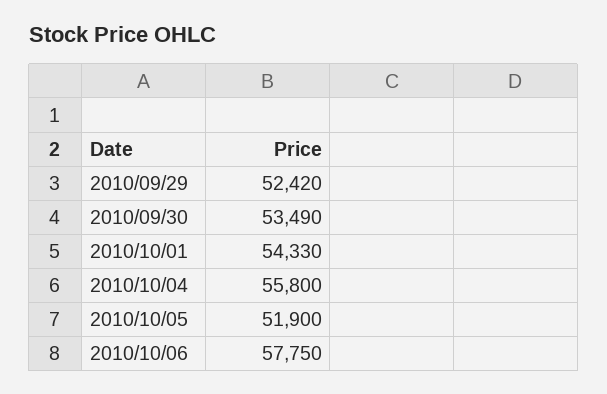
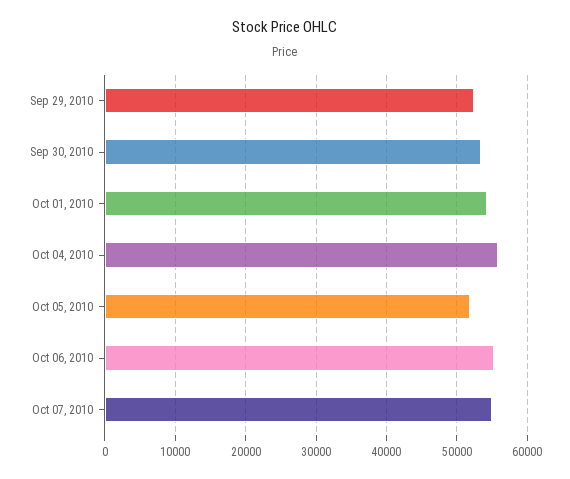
2010/10/06: 57750 -> 55000
Oct 07, 2010: none -> 55000

